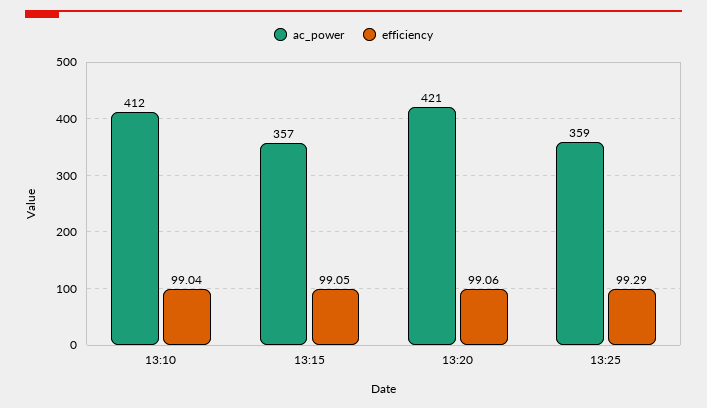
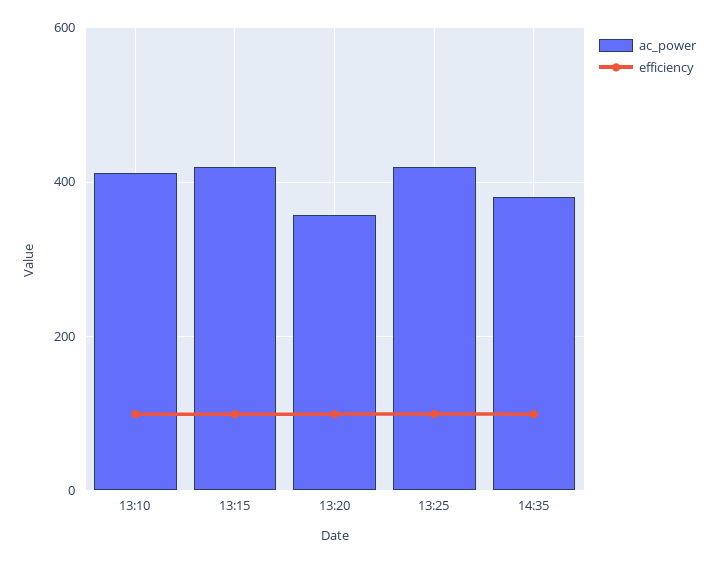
ac_power, 13:15: 357 -> 420
ac_power, 13:20: 421 -> 360
ac_power, 13:25: 359 -> 420
ac_power, 14:35: none -> 380
efficiency, 14:35: none -> 100

